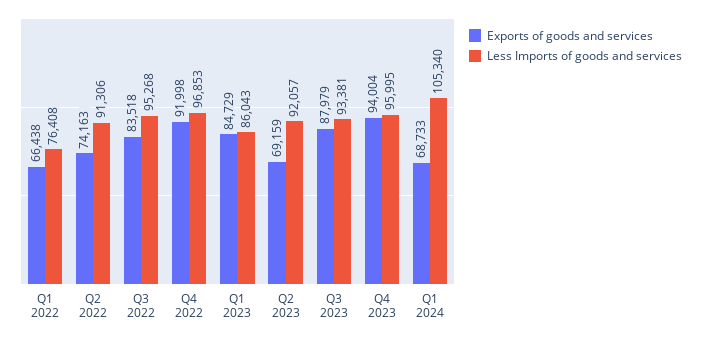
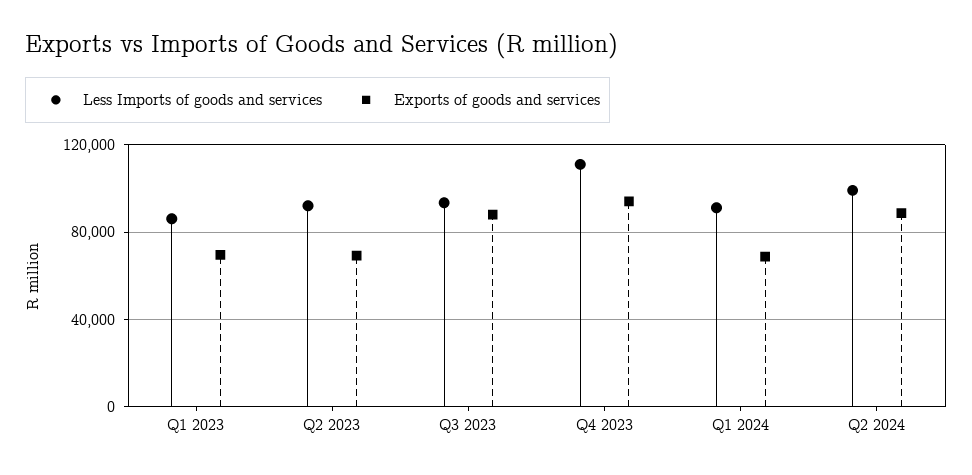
Exports of goods and services, Q1 2022: 66438 -> none
Less Imports of goods and services, Q1 2022: 76408 -> none
Exports of goods and services, Q2 2022: 74163 -> none
Less Imports of goods and services, Q2 2022: 91306 -> none
Exports of goods and services, Q3 2022: 83518 -> none
Less Imports of goods and services, Q3 2022: 95268 -> none
Exports of goods and services, Q4 2022: 91998 -> none
Less Imports of goods and services, Q4 2022: 96853 -> none
Exports of goods and services, Q1 2023: 84729 -> 70000
Less Imports of goods and services, Q4 2023: 95995 -> 110000
Less Imports of goods and services, Q1 2024: 105340 -> 90000
Less Imports of goods and services, Q2 2024: none -> 100000
Exports of goods and services, Q2 2024: none -> 90000

